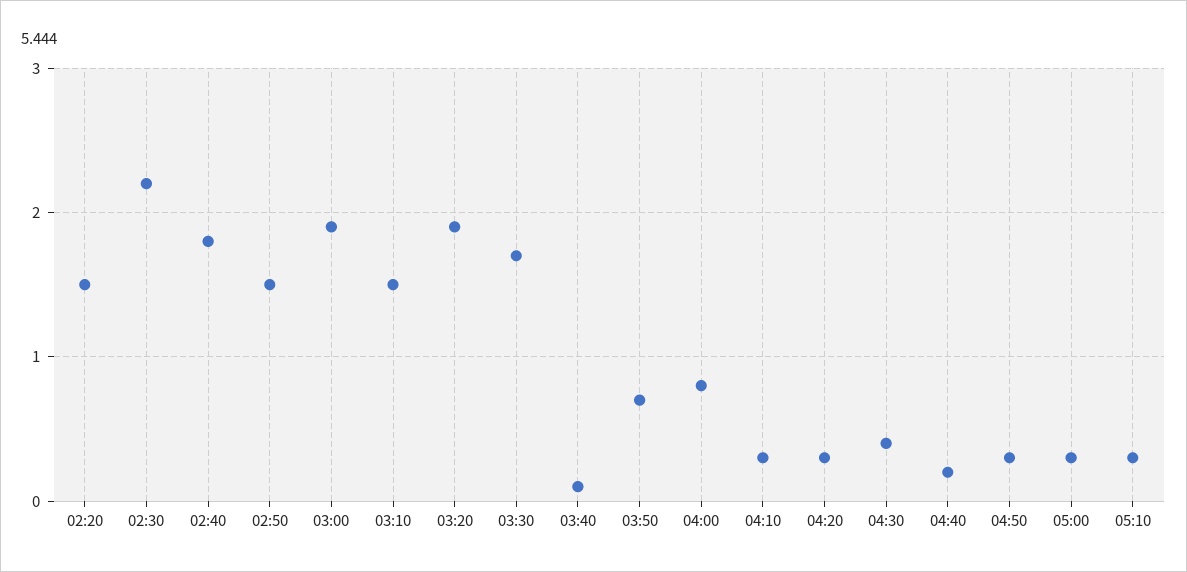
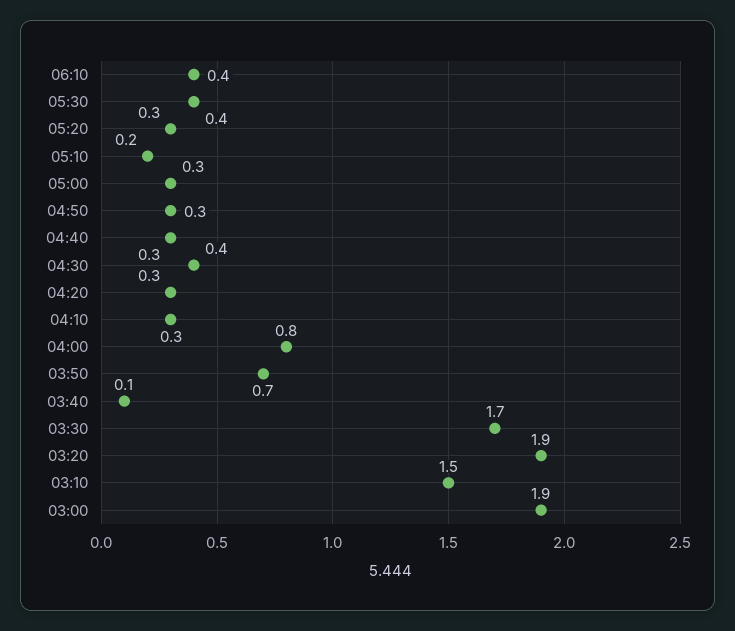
02:20: 1.5 -> none
02:30: 2.2 -> none
02:40: 1.8 -> none
02:50: 1.5 -> none
04:40: 0.2 -> 0.3
05:10: 0.3 -> 0.2
06:10: none -> 0.4
05:30: none -> 0.4
05:20: none -> 0.3

